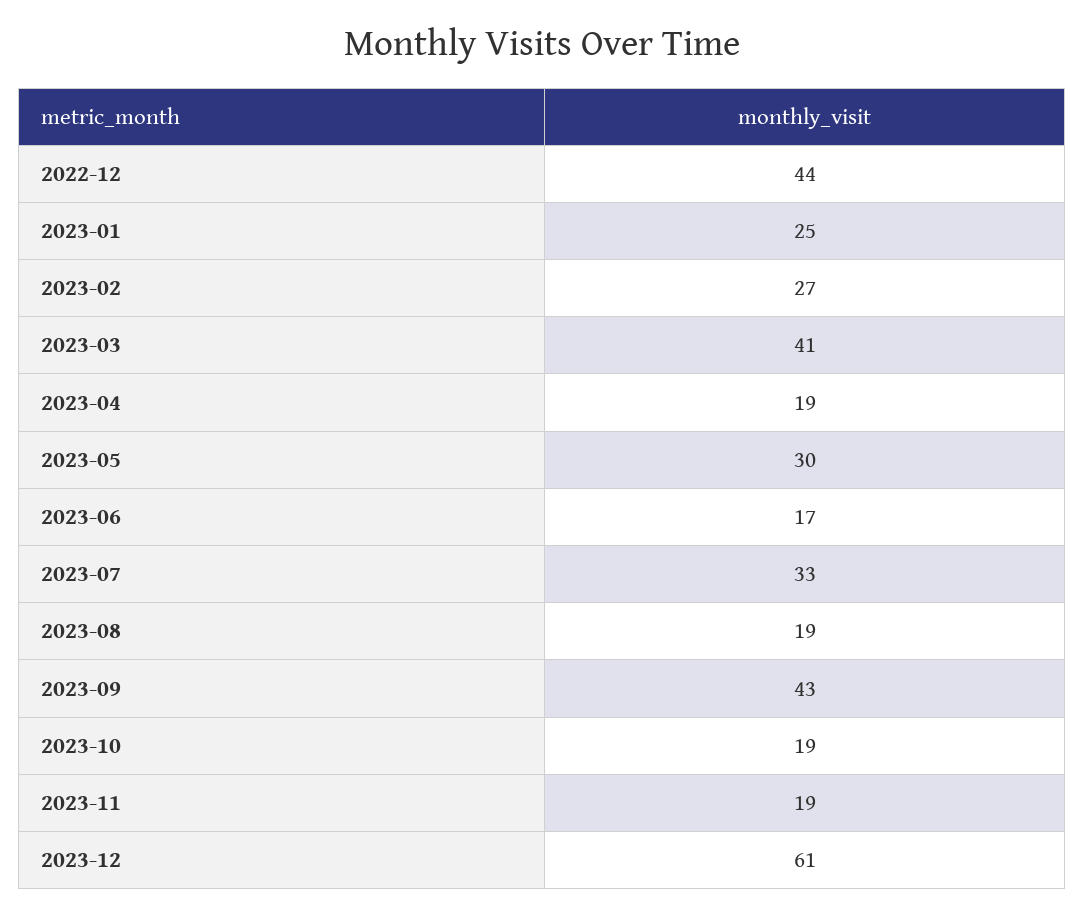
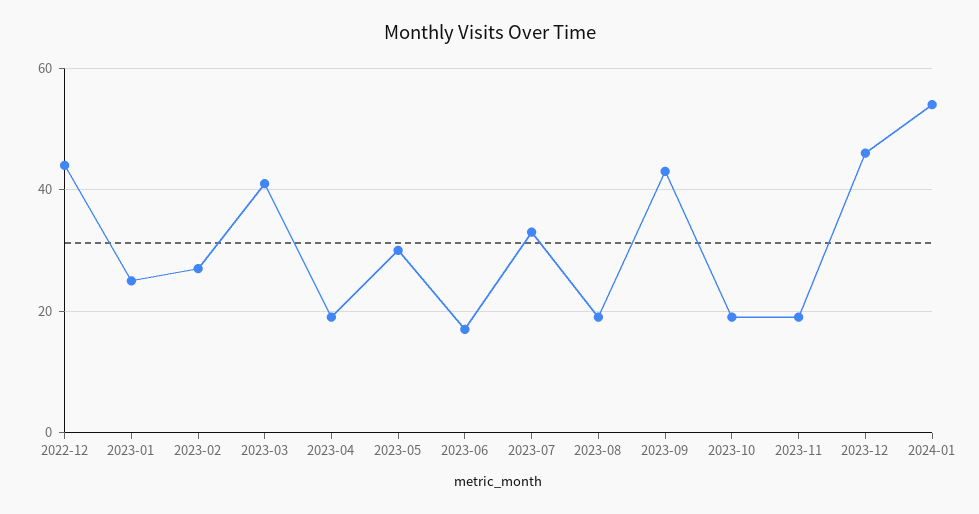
2023-12: 61 -> 45
2024-01: none -> 55

